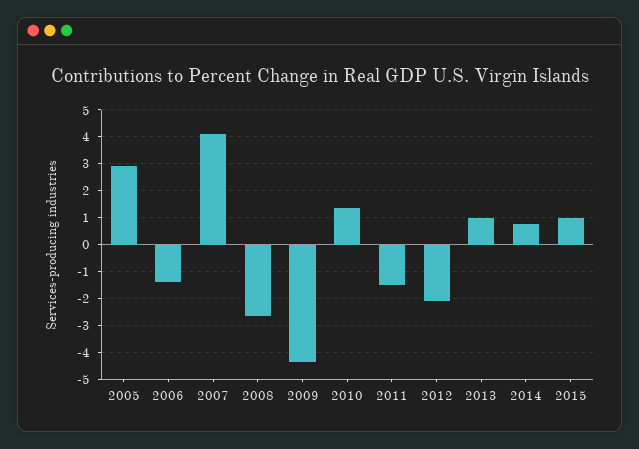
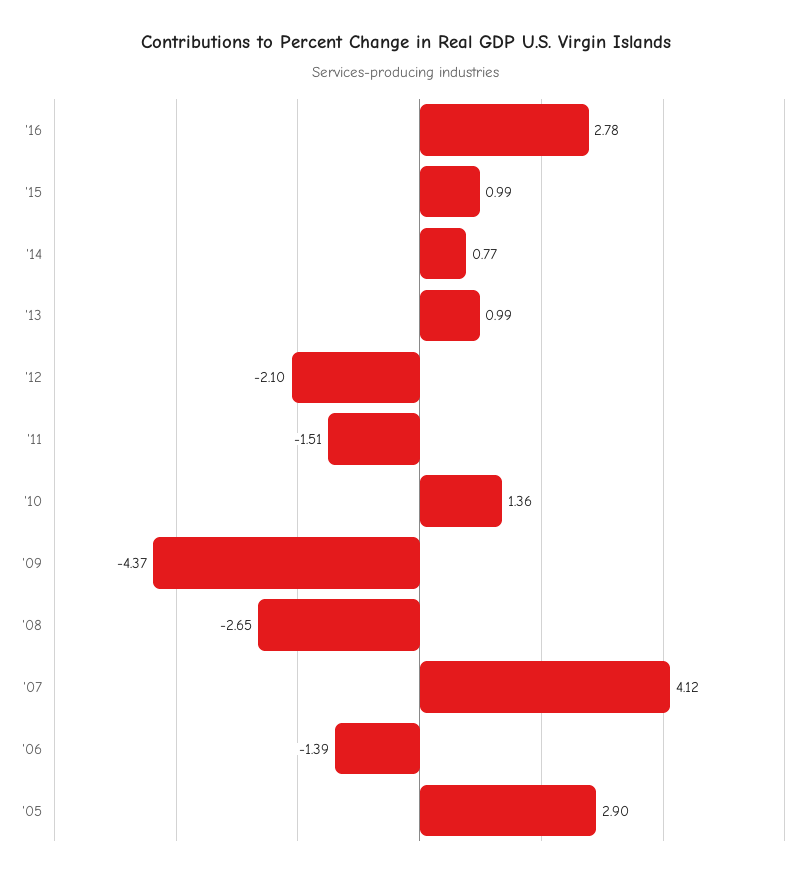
'16: none -> 2.78

